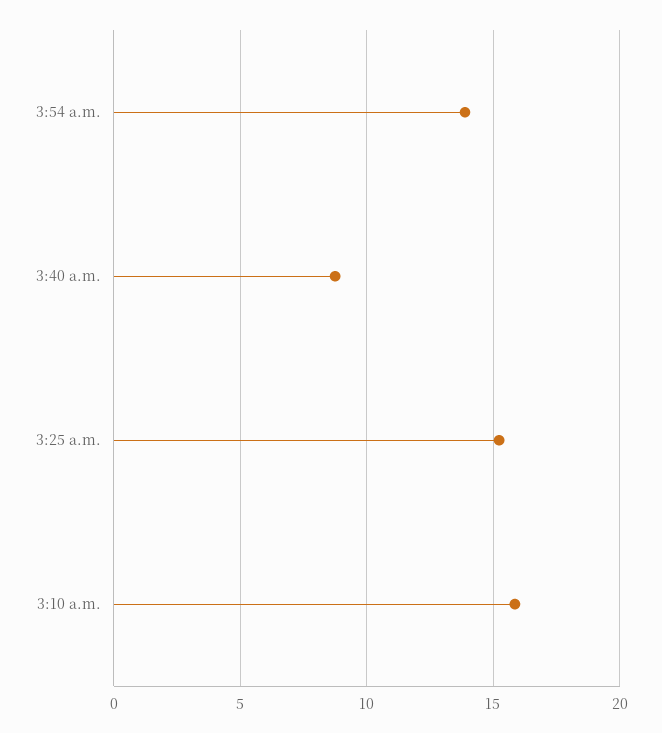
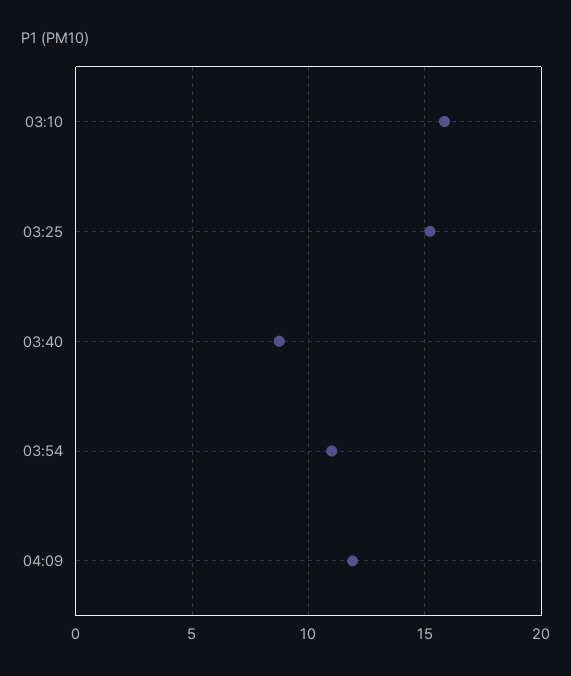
3:54 a.m.: 14 -> 11
04:09: none -> 12

